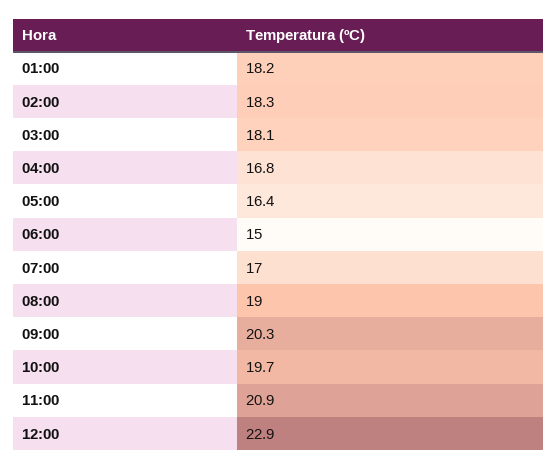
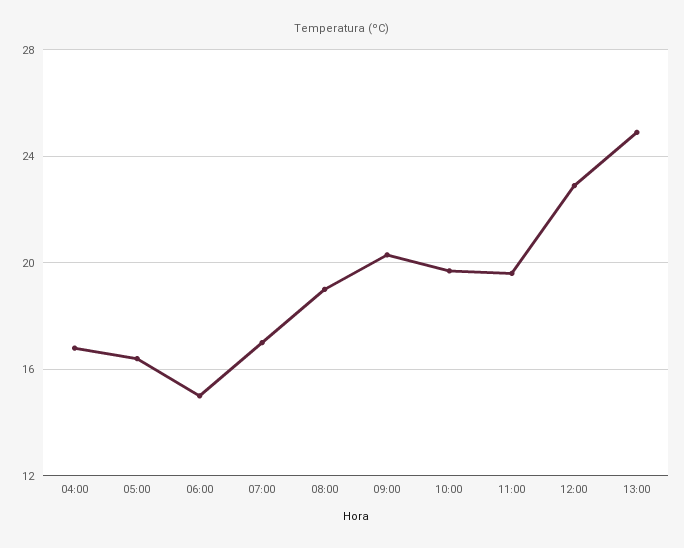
01:00: 18.2 -> none
02:00: 18.3 -> none
03:00: 18.1 -> none
11:00: 20.9 -> 19.5
13:00: none -> 25

